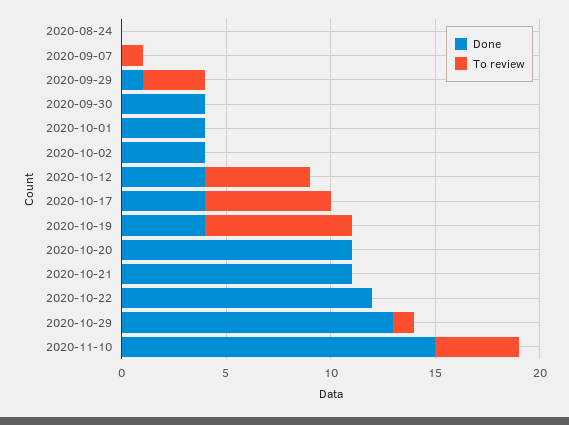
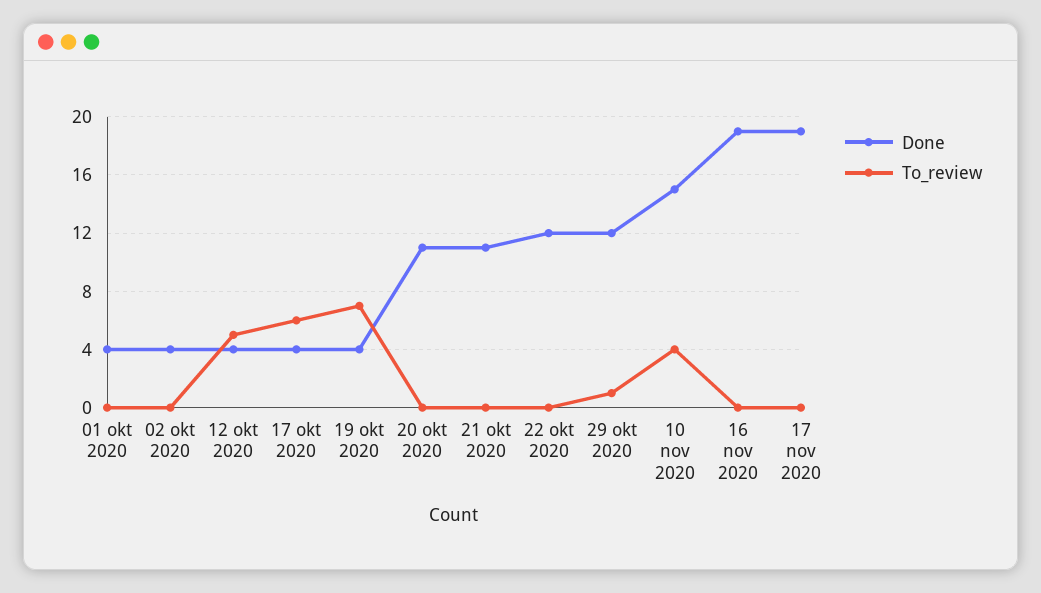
Done, 2020-08-24: 0 -> none
To review, 2020-08-24: 0 -> none
Done, 2020-09-07: 0 -> none
To review, 2020-09-07: 1 -> none
Done, 2020-09-29: 1 -> none
To review, 2020-09-29: 3 -> none
Done, 2020-09-30: 4 -> none
To review, 2020-09-30: 0 -> none
Done, 2020-10-29: 13 -> 12
Done, 16 nov 2020: none -> 19
To review, 16 nov 2020: none -> 0
Done, 17 nov 2020: none -> 19
To review, 17 nov 2020: none -> 0

